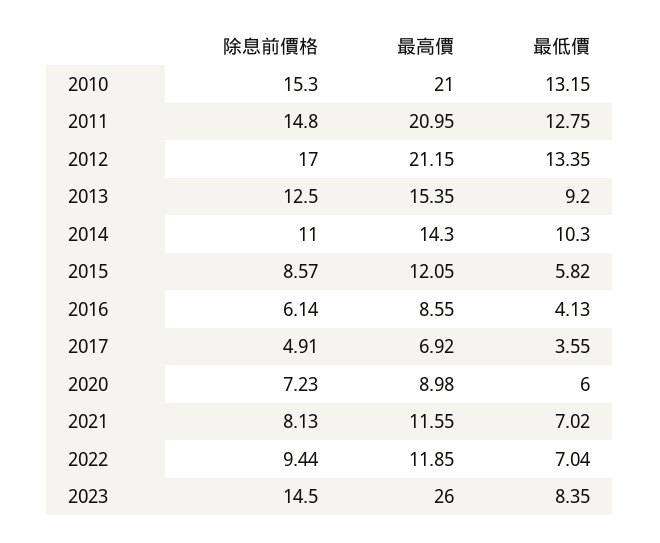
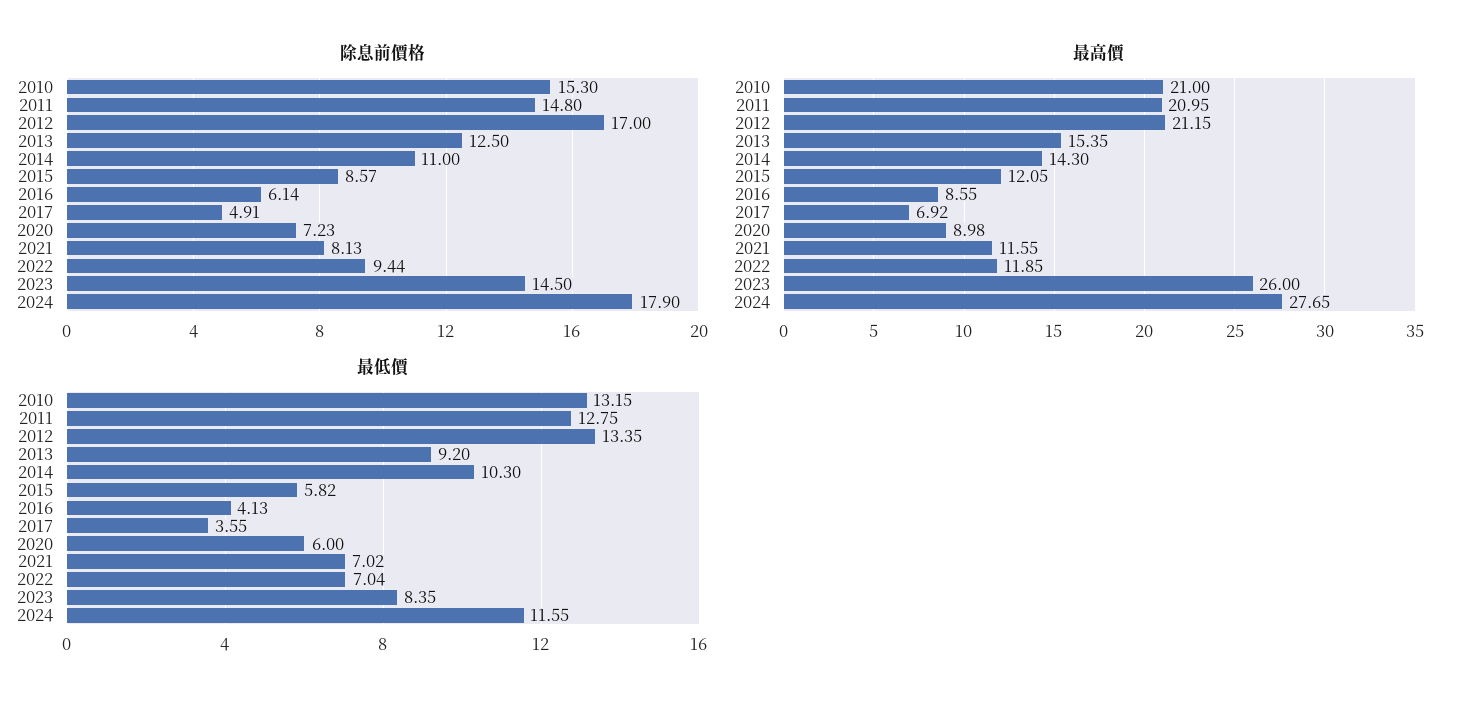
除息前價格, 2024: none -> 17.9
最高價, 2024: none -> 27.65
最低價, 2024: none -> 11.55

